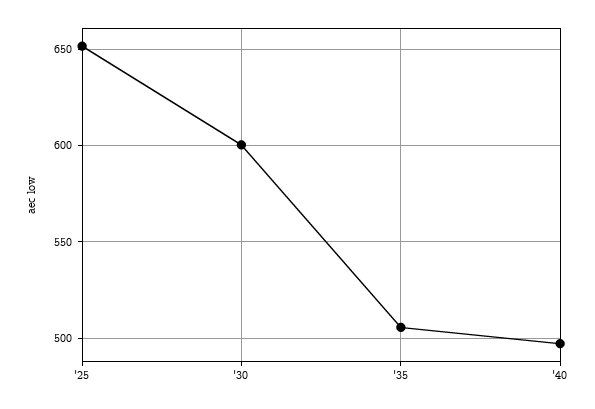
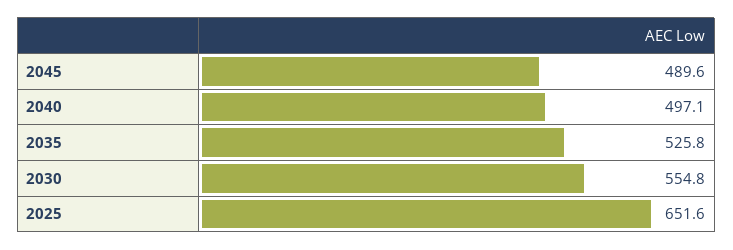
'30: 600 -> 554.8
'35: 505 -> 525.8
2045: none -> 489.6

